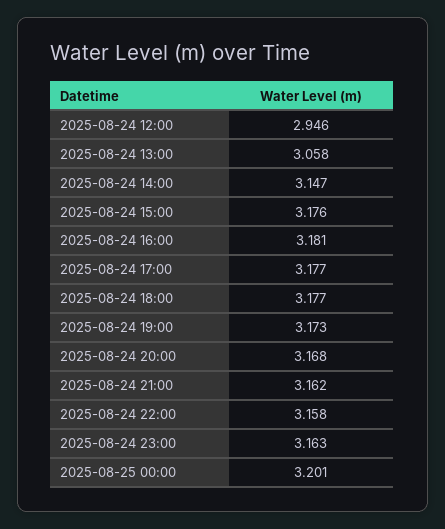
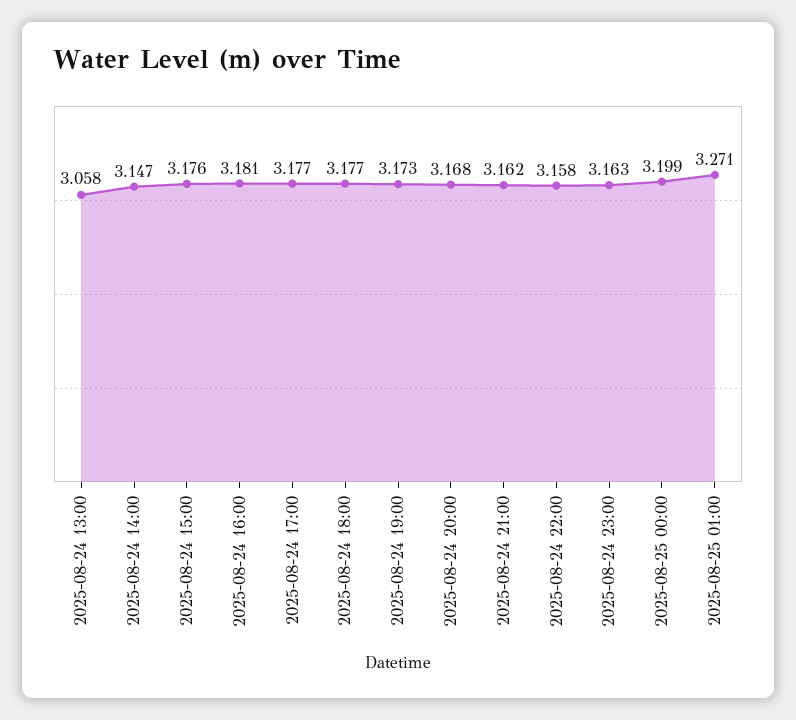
2025-08-24 12:00: 2.946 -> none
2025-08-25 00:00: 3.201 -> 3.199
2025-08-25 01:00: none -> 3.271

